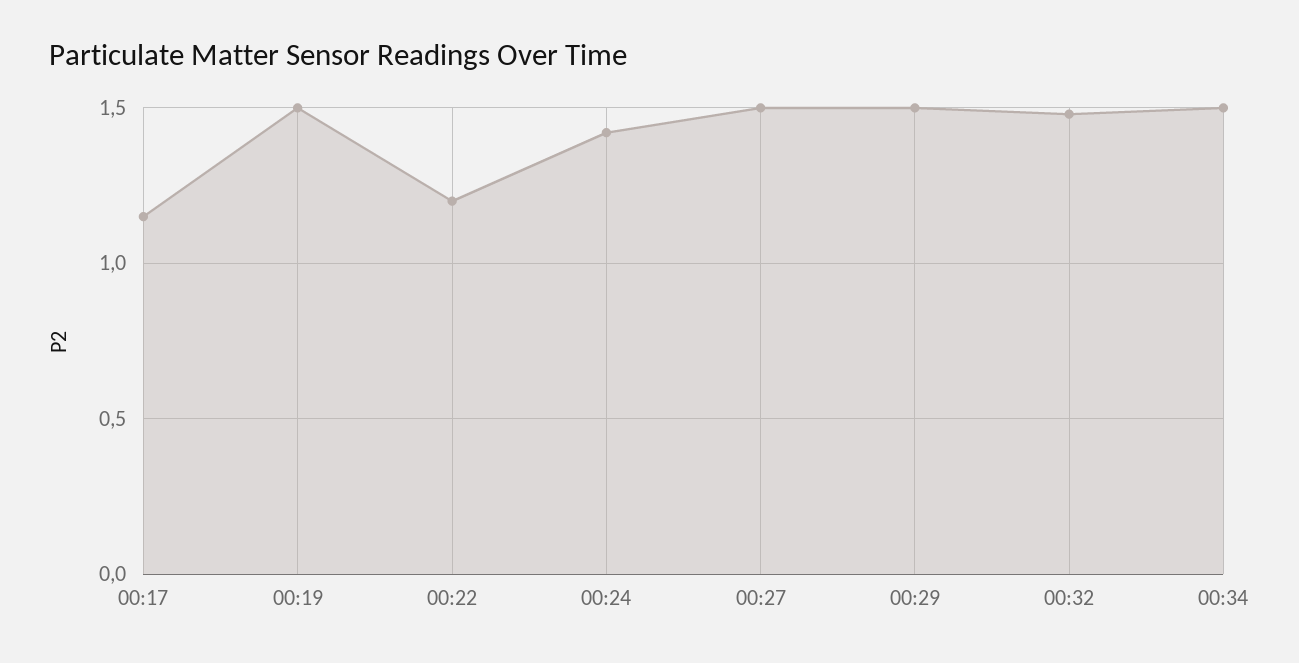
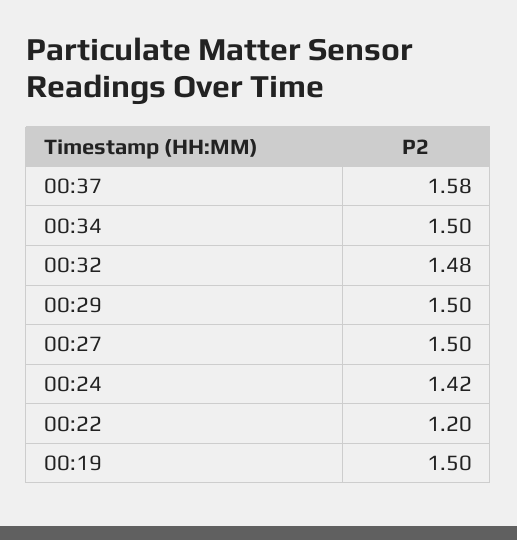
00:17: 1.15 -> none
00:37: none -> 1.58

